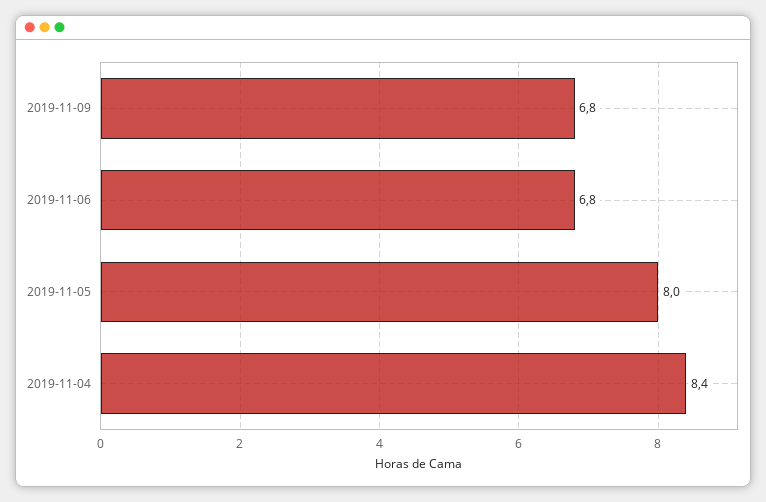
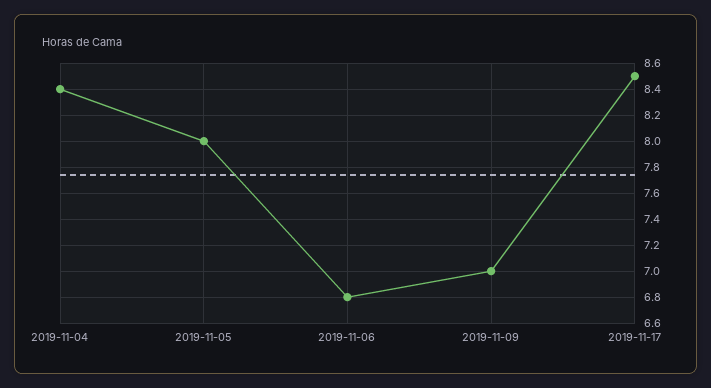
2019-11-09: 6.8 -> 7
2019-11-17: none -> 8.5

